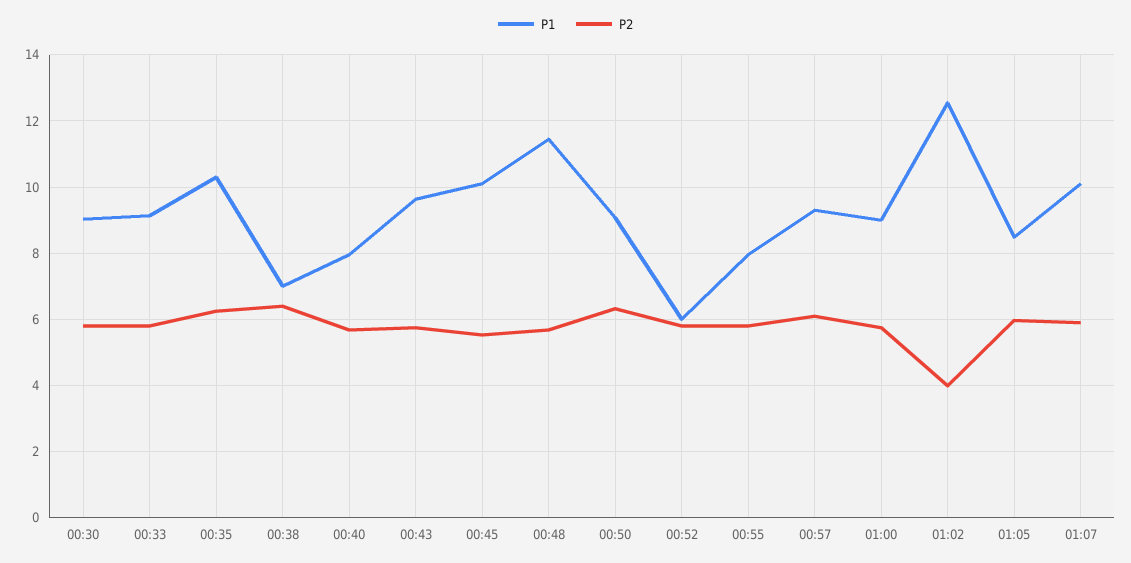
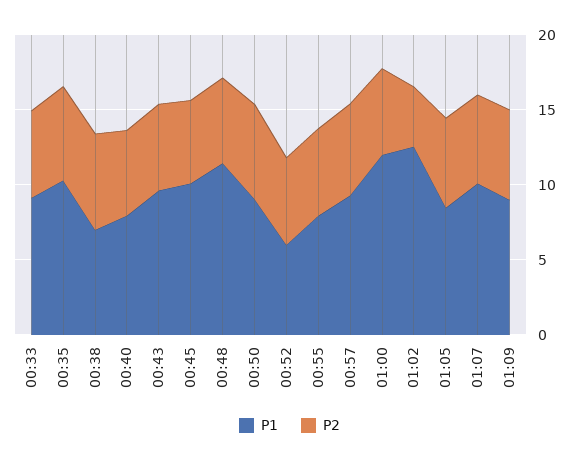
P1, 00:30: 9 -> none
P2, 00:30: 5.8 -> none
P1, 01:00: 9 -> 12
P1, 01:09: none -> 9
P2, 01:09: none -> 6

